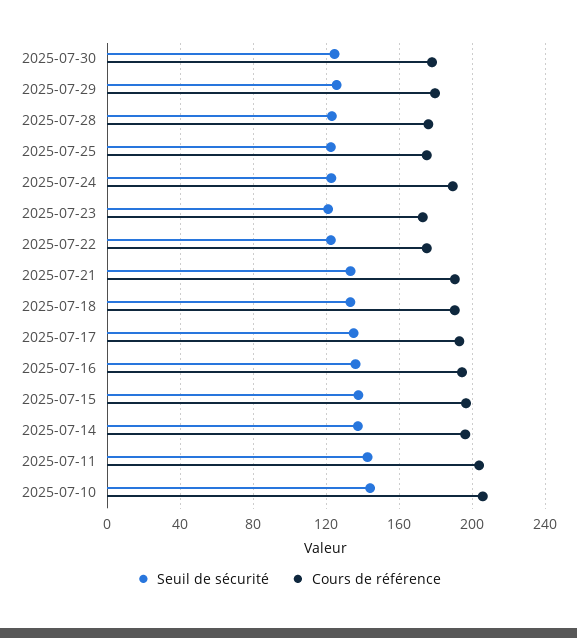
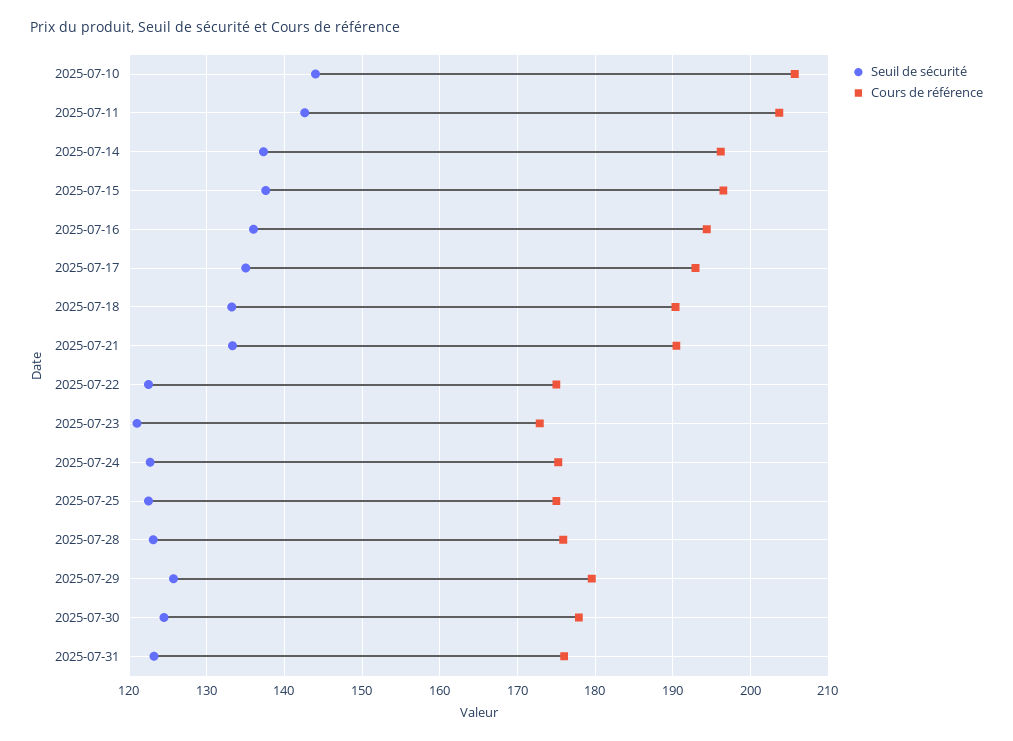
Cours de référence, 2025-07-24: 190 -> 175
Seuil de sécurité, 2025-07-31: none -> 123
Cours de référence, 2025-07-31: none -> 176

